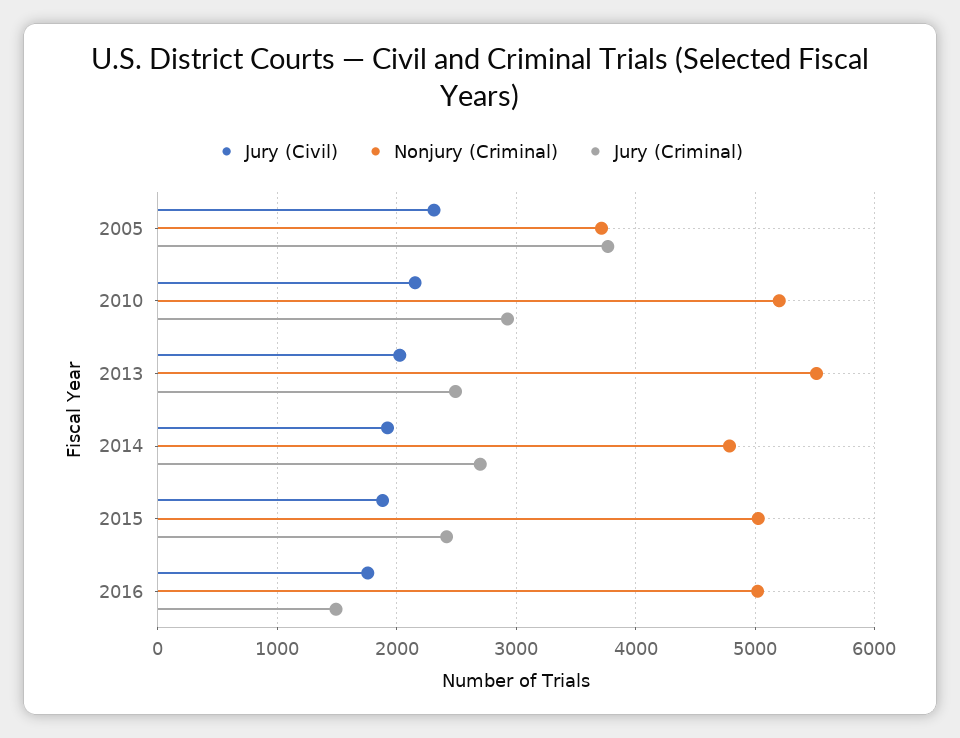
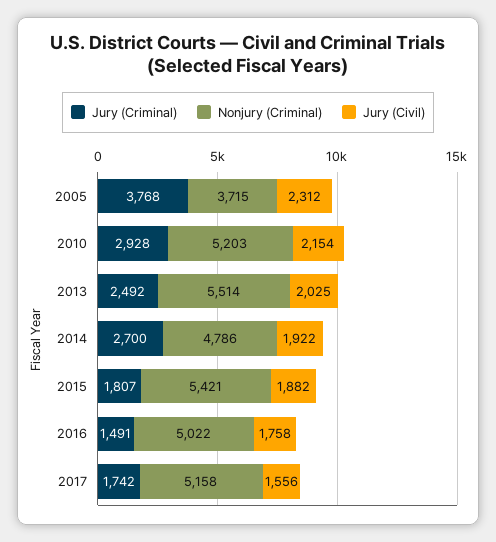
Nonjury (Criminal), 2015: 5000 -> 5421
Jury (Criminal), 2015: 2400 -> 1807
Jury (Criminal), 2017: none -> 1742
Nonjury (Criminal), 2017: none -> 5158
Jury (Civil), 2017: none -> 1556

